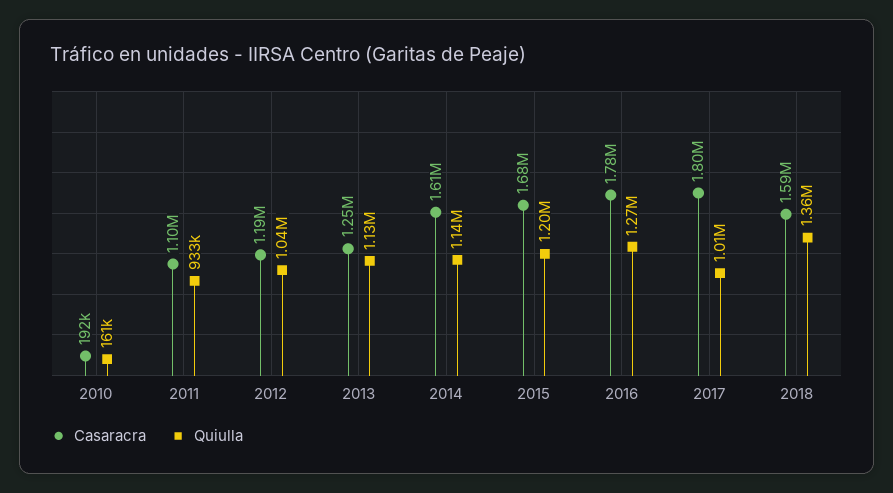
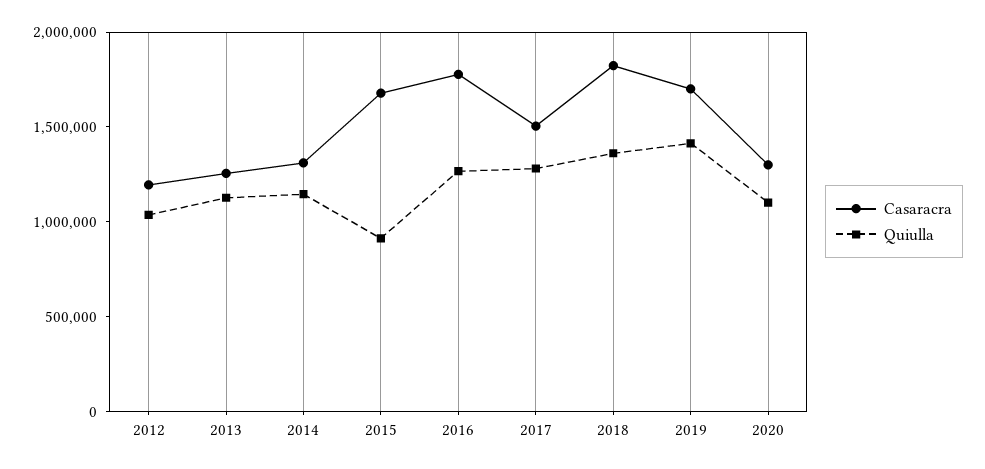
Casaracra, 2010: 192000 -> none
Quiulla, 2010: 161000 -> none
Casaracra, 2011: 1100000 -> none
Quiulla, 2011: 933000 -> none
Casaracra, 2014: 1610000 -> 1300000
Quiulla, 2015: 1200000 -> 900000
Casaracra, 2017: 1800000 -> 1500000
Quiulla, 2017: 1010000 -> 1300000
Casaracra, 2018: 1590000 -> 1800000
Casaracra, 2019: none -> 1700000
Quiulla, 2019: none -> 1400000
Casaracra, 2020: none -> 1300000
Quiulla, 2020: none -> 1100000

